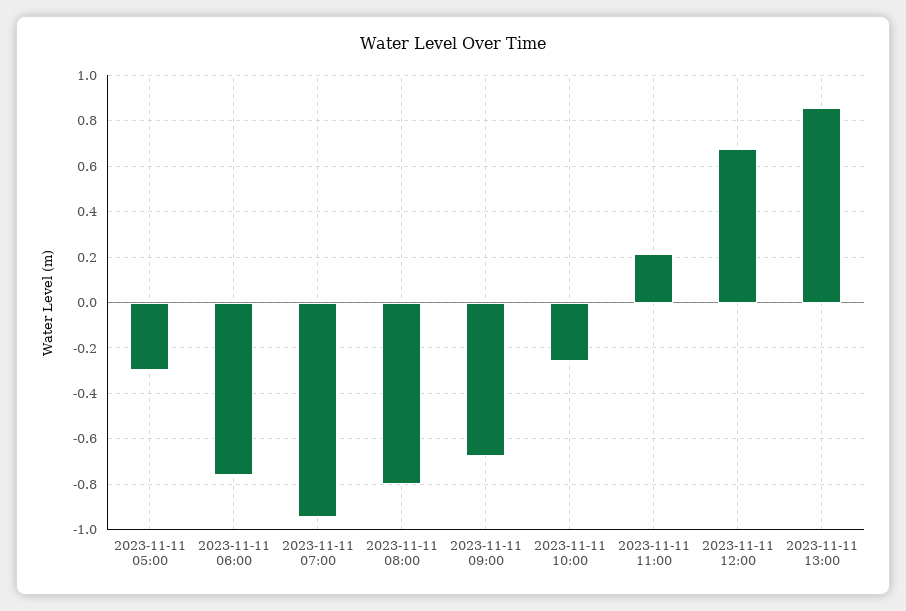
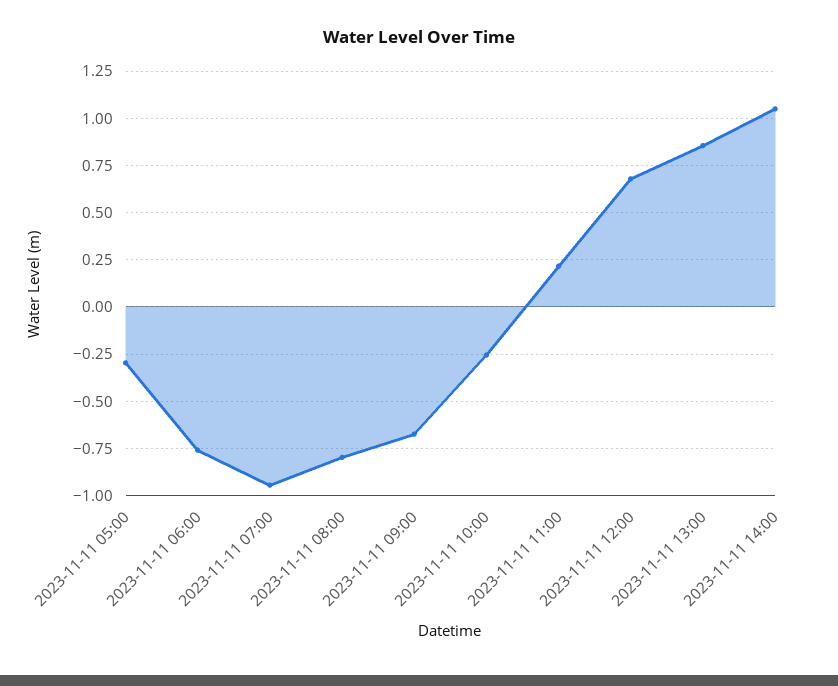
2023-11-11 14:00: none -> 1.05

